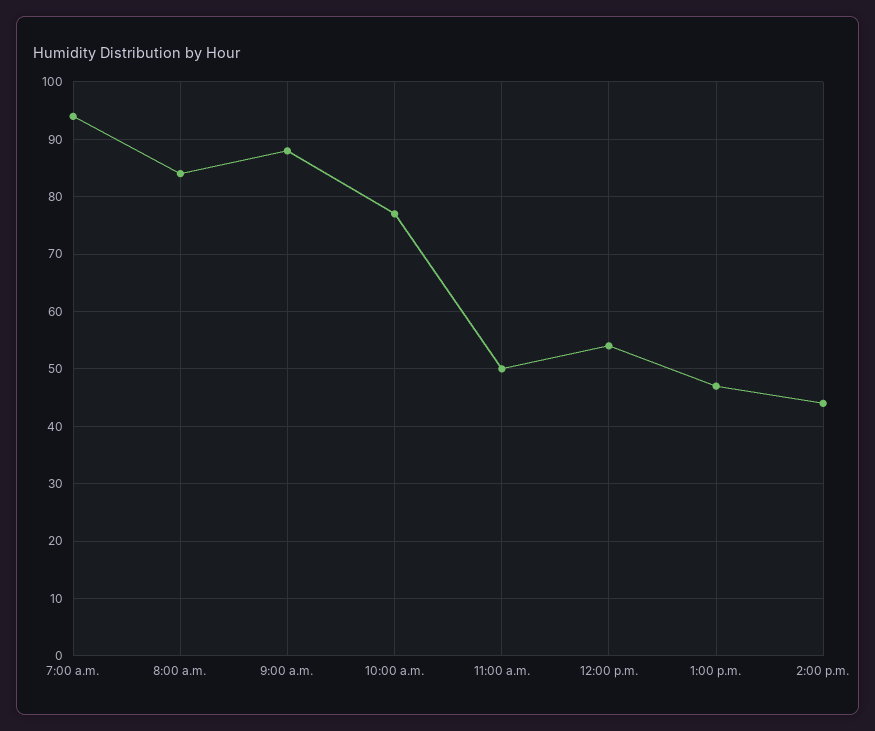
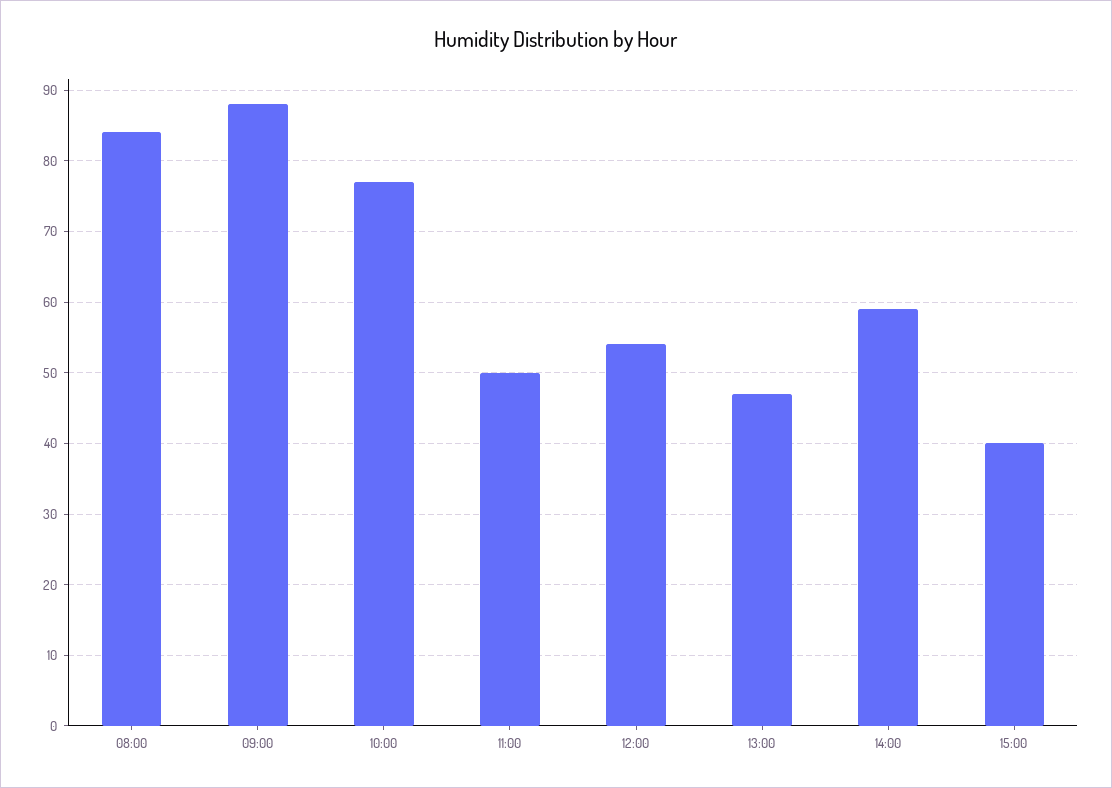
7:00 a.m.: 95 -> none
2:00 p.m.: 45 -> 59
15:00: none -> 40

